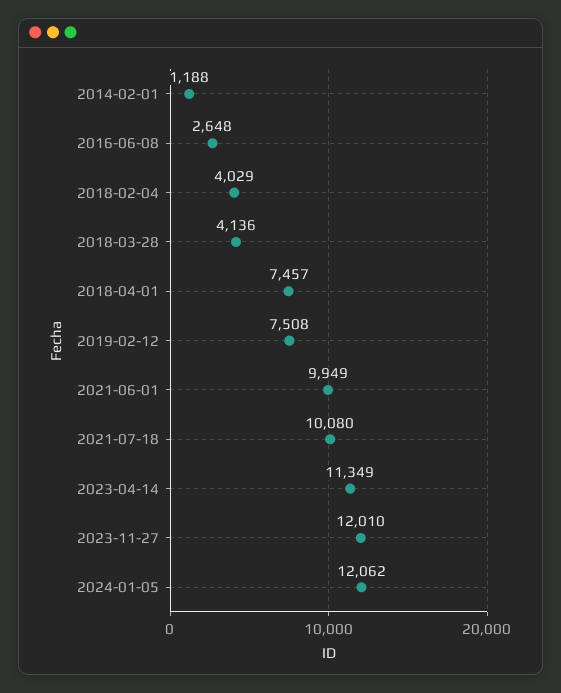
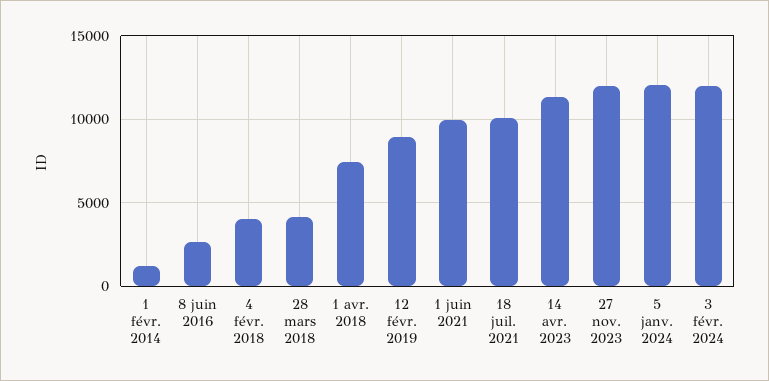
2019-02-12: 7508 -> 9000
3 févr. 2024: none -> 12000

